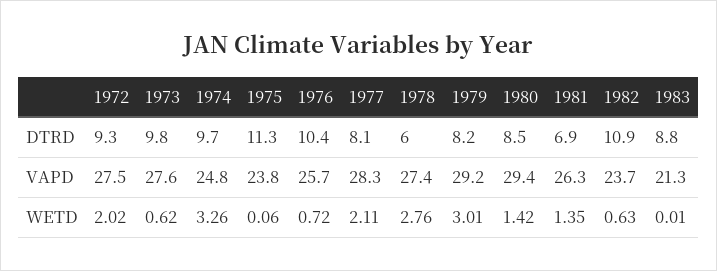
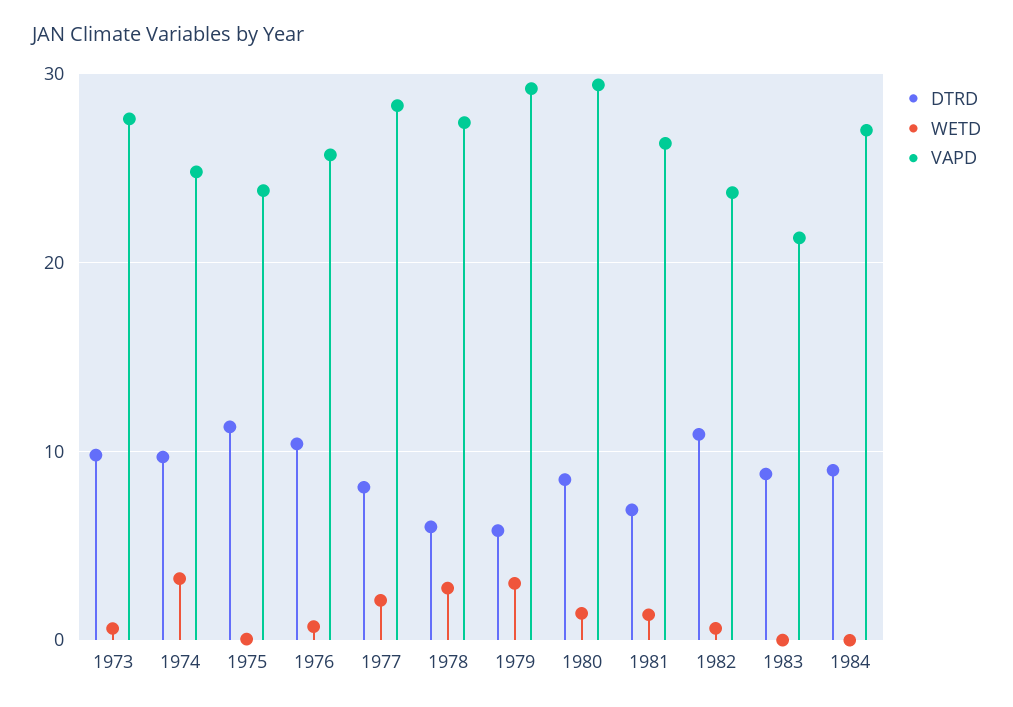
DTRD, 1972: 9.3 -> none
DTRD, 1979: 8.2 -> 6
VAPD, 1972: 27.5 -> none
WETD, 1972: 2.02 -> none
DTRD, 1984: none -> 9
WETD, 1984: none -> 0
VAPD, 1984: none -> 27

